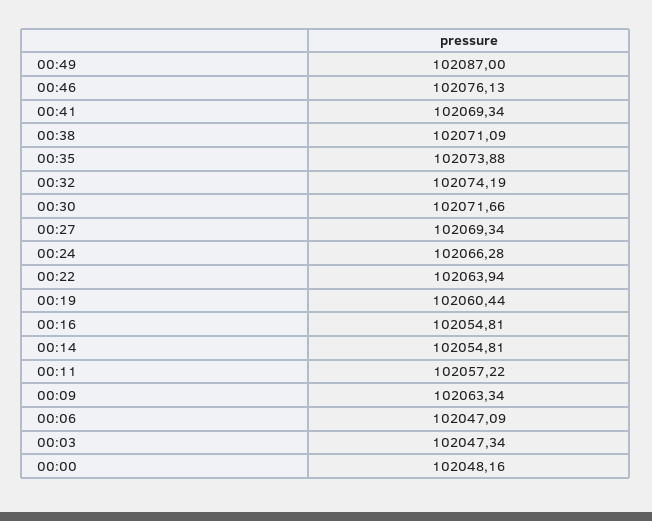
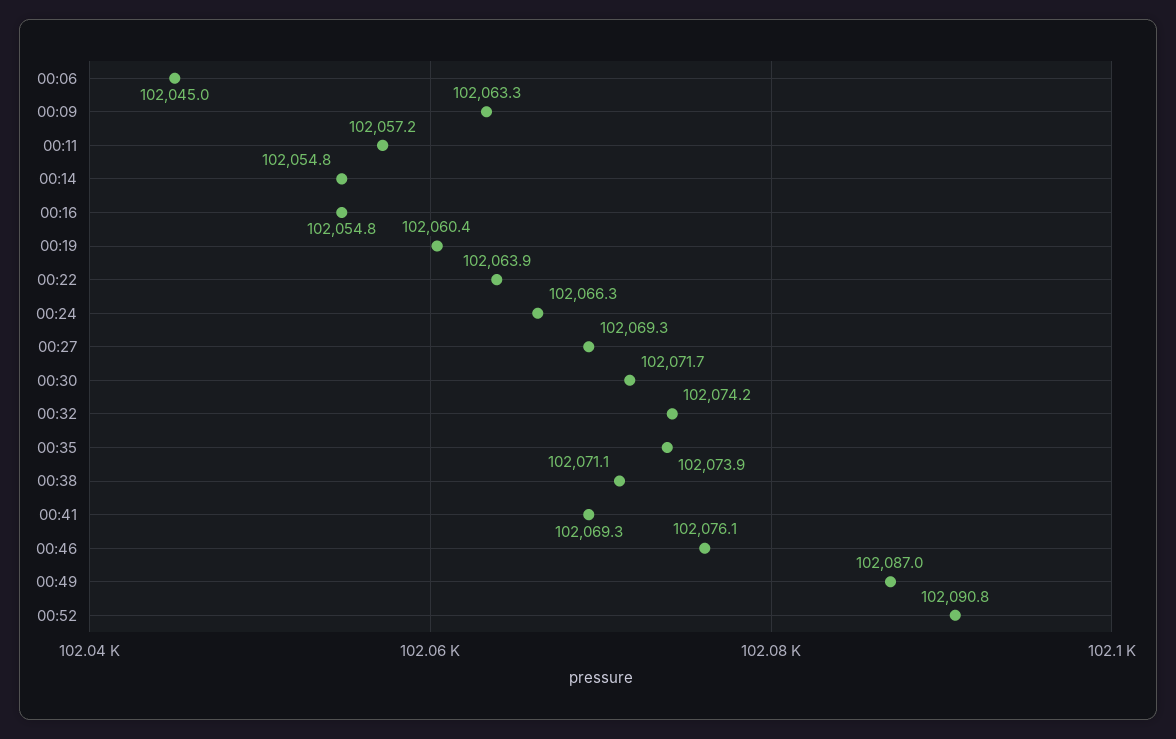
00:06: 102047.09 -> 102045
00:03: 102047.34 -> none
00:00: 102048.16 -> none
00:52: none -> 102090.8

